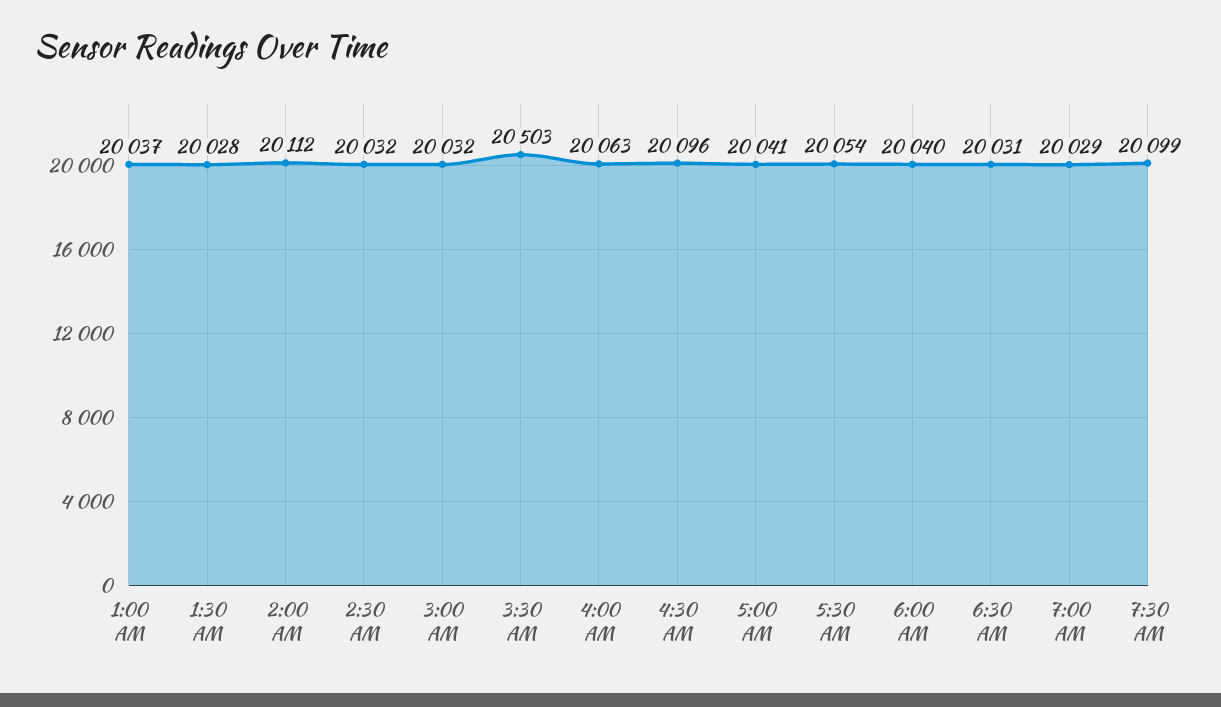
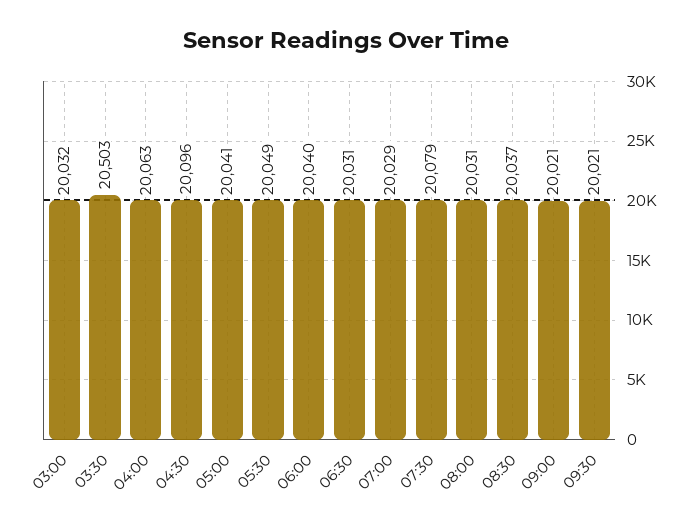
1:00 AM: 20037 -> none
1:30 AM: 20028 -> none
2:00 AM: 20112 -> none
2:30 AM: 20032 -> none
5:30 AM: 20054 -> 20049
7:30 AM: 20099 -> 20079
08:00: none -> 20031
08:30: none -> 20037
09:00: none -> 20021
09:30: none -> 20021

